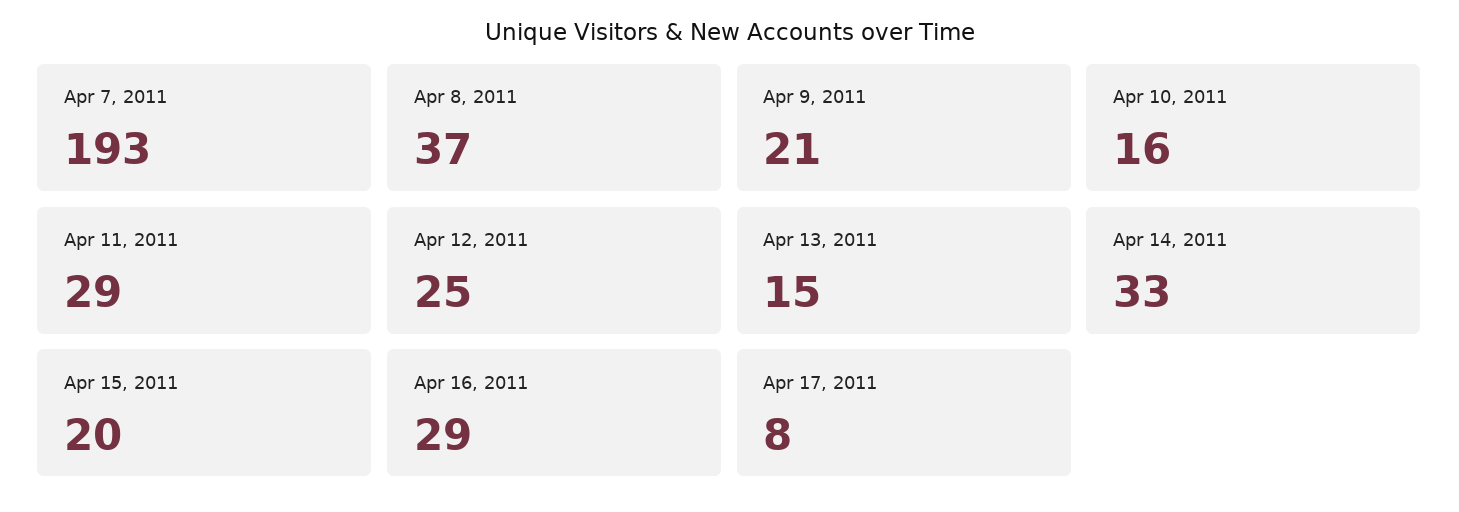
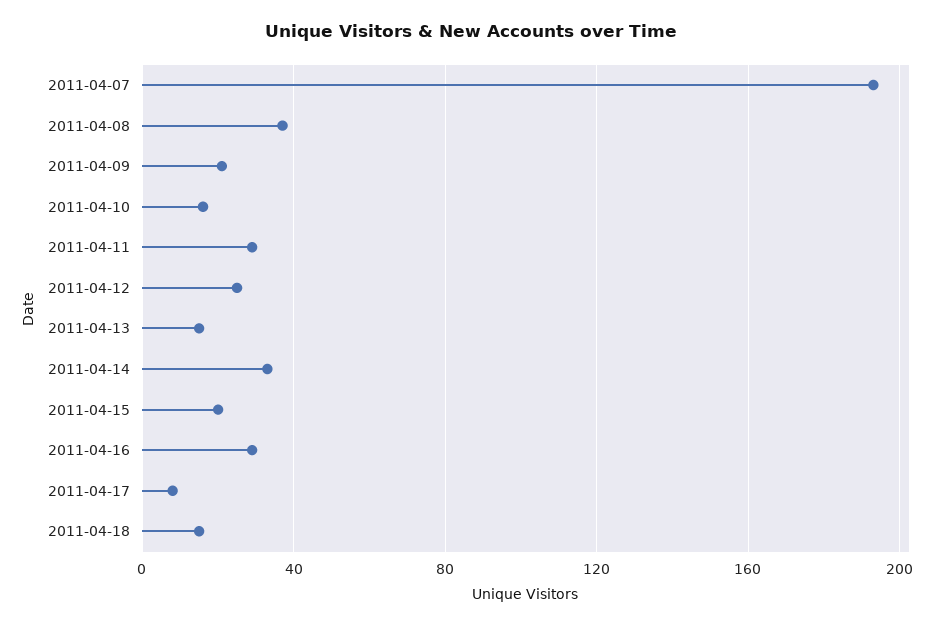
2011-04-18: none -> 15

